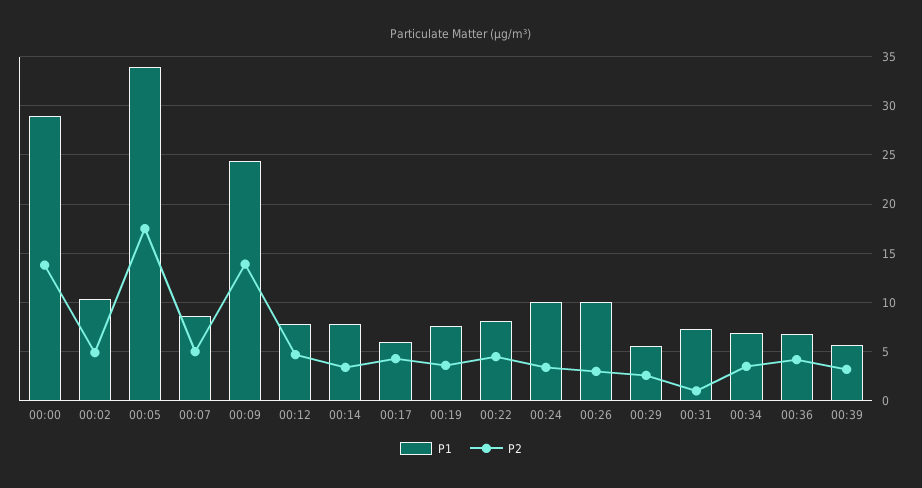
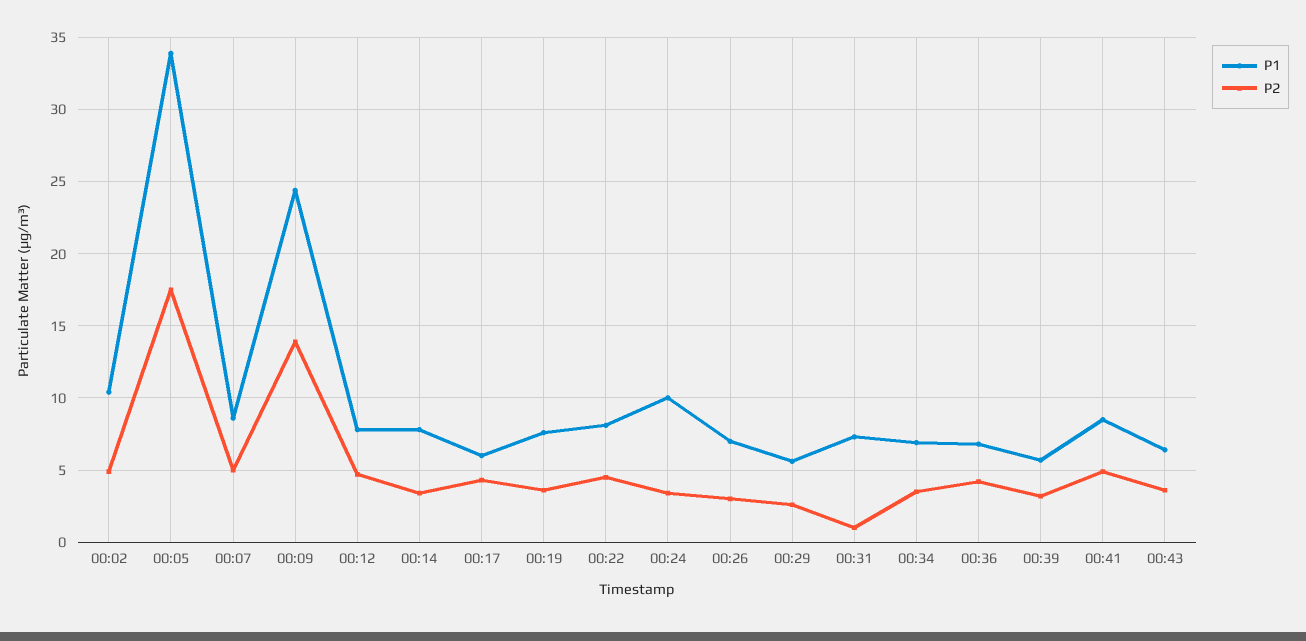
P1, 00:00: 29 -> none
P2, 00:00: 14 -> none
P1, 00:26: 10 -> 7
P1, 00:41: none -> 8.5
P2, 00:41: none -> 5
P1, 00:43: none -> 6.5
P2, 00:43: none -> 3.5

